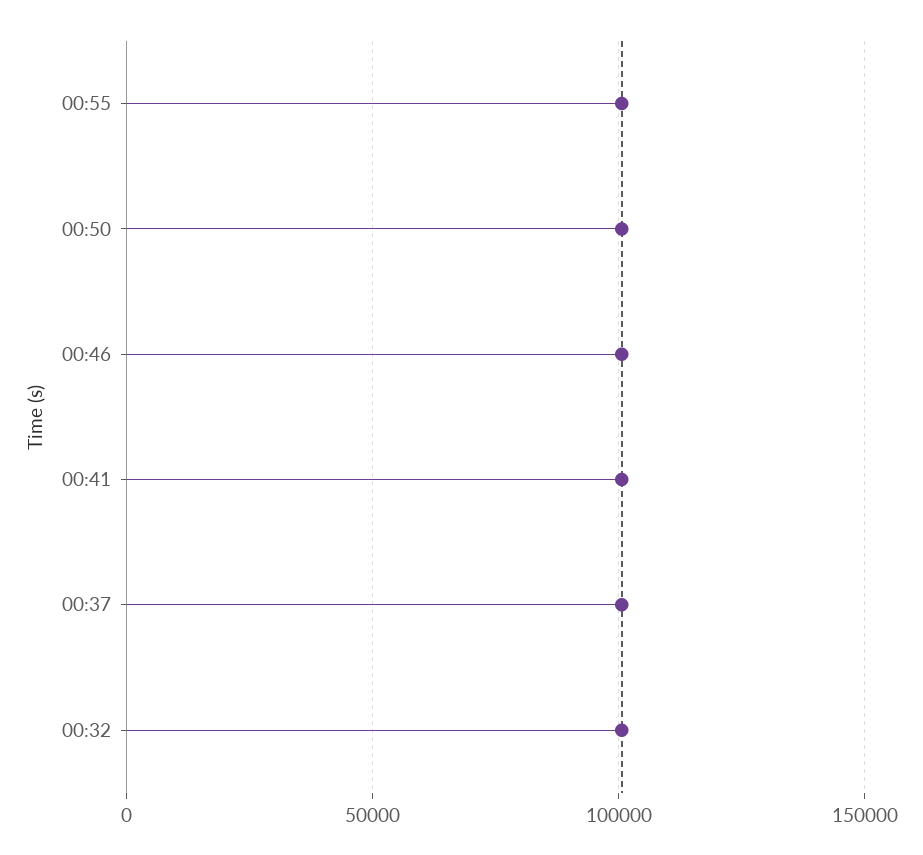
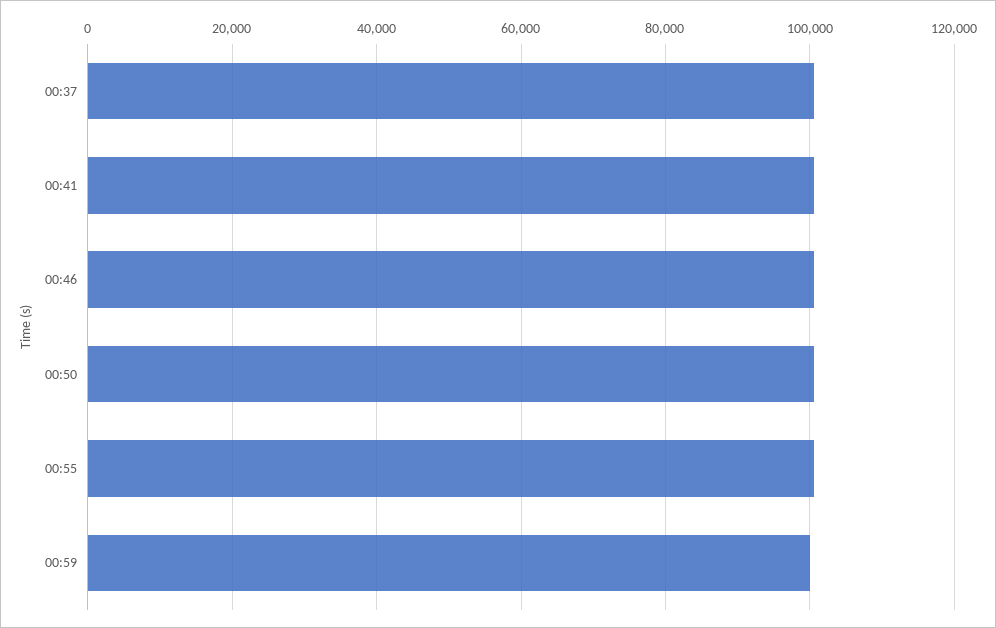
00:32: 100000 -> none
00:59: none -> 100000

